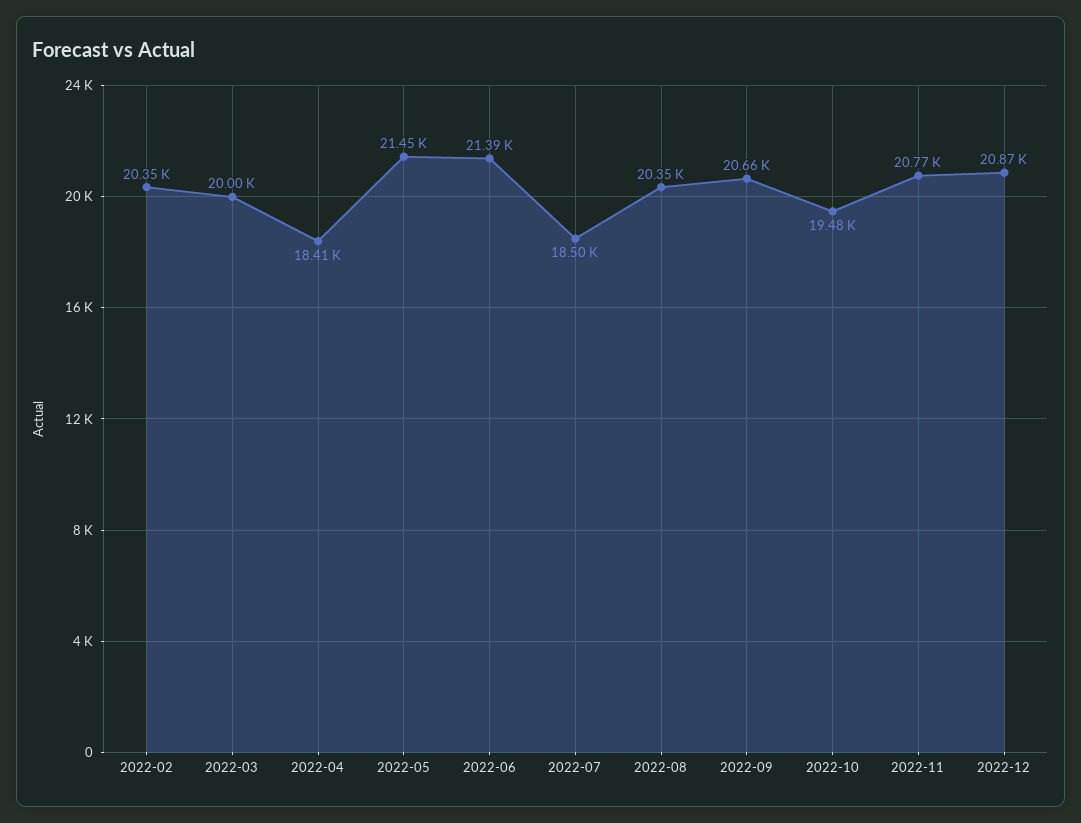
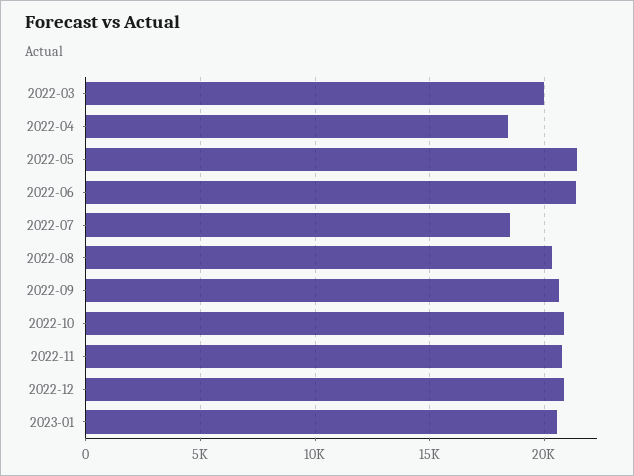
2022-02: 20350 -> none
2022-10: 19480 -> 21000
2023-01: none -> 20500

